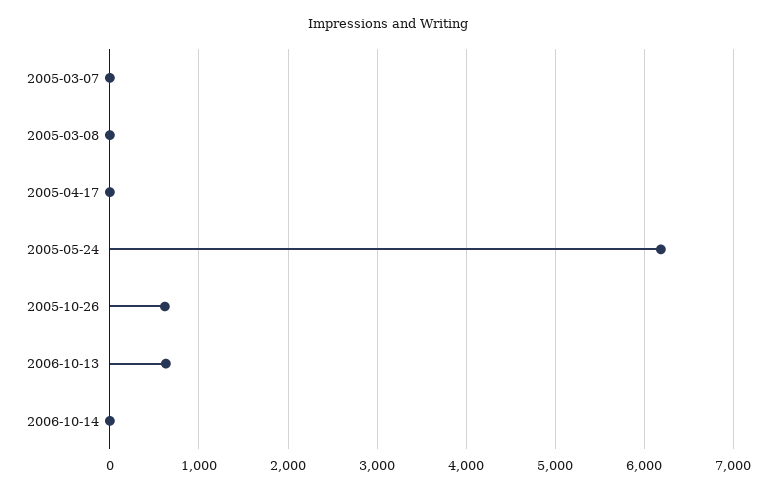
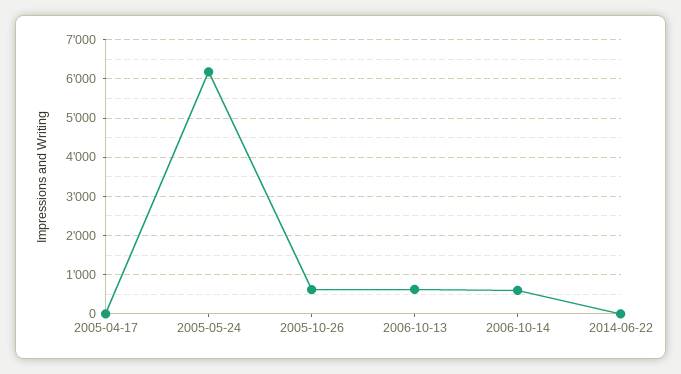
2005-03-07: 0 -> none
2005-03-08: 0 -> none
2006-10-14: 0 -> 600
2014-06-22: none -> 0

